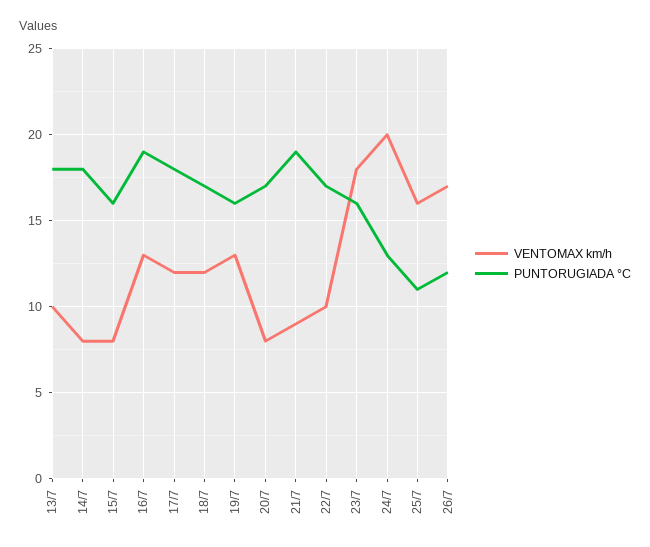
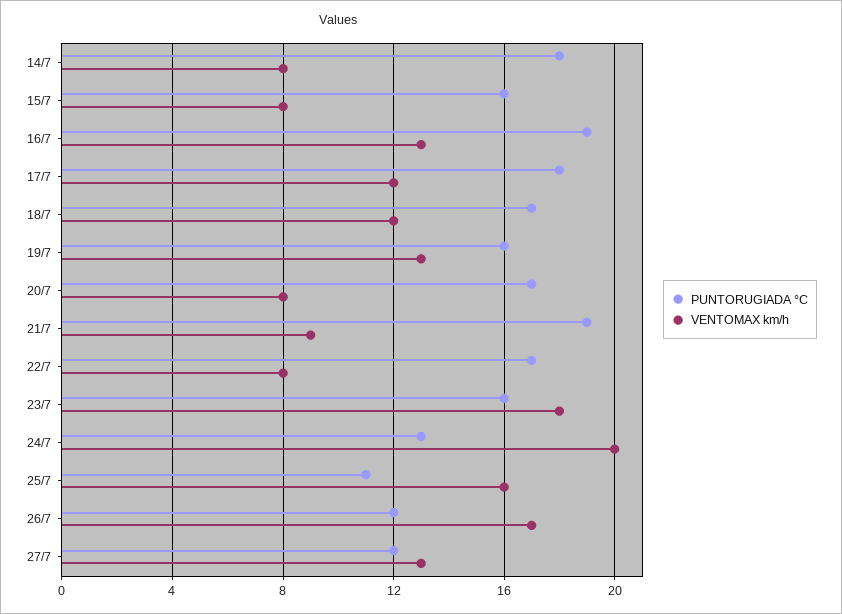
VENTOMAX km/h, 13/7: 10 -> none
PUNTORUGIADA °C, 13/7: 18 -> none
VENTOMAX km/h, 22/7: 10 -> 8
PUNTORUGIADA °C, 27/7: none -> 12
VENTOMAX km/h, 27/7: none -> 13

